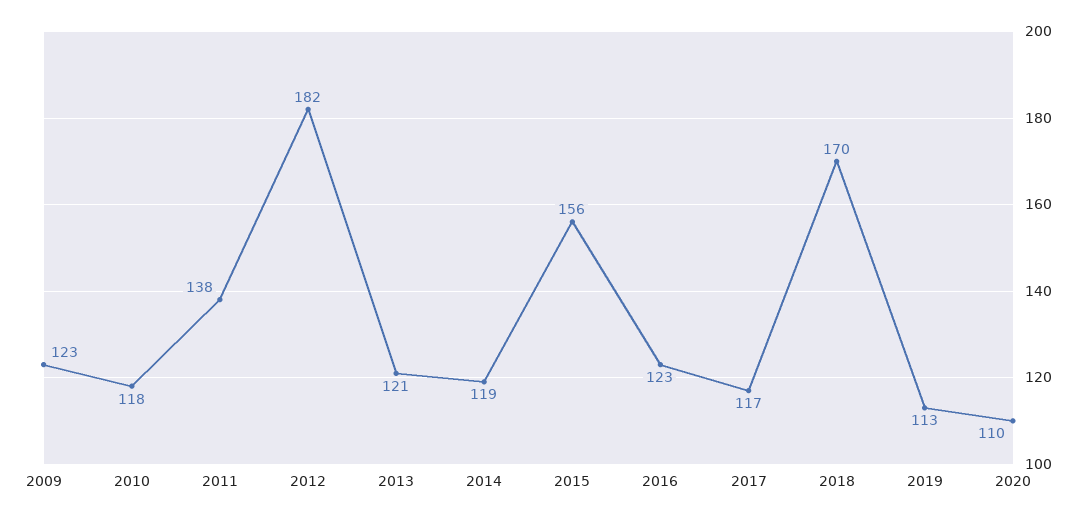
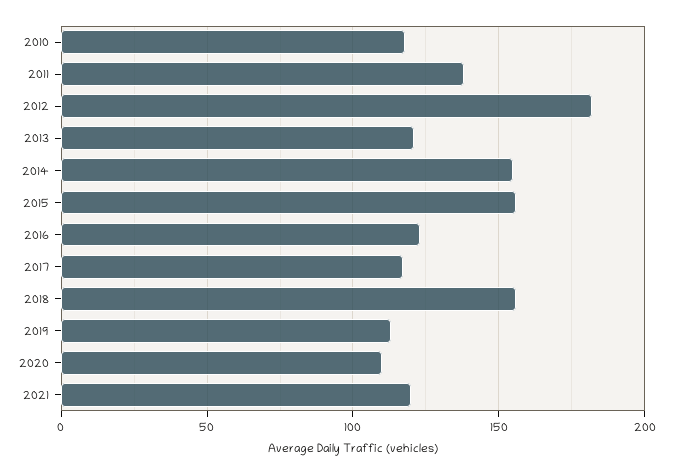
2009: 123 -> none
2014: 119 -> 155
2018: 170 -> 155
2021: none -> 120

